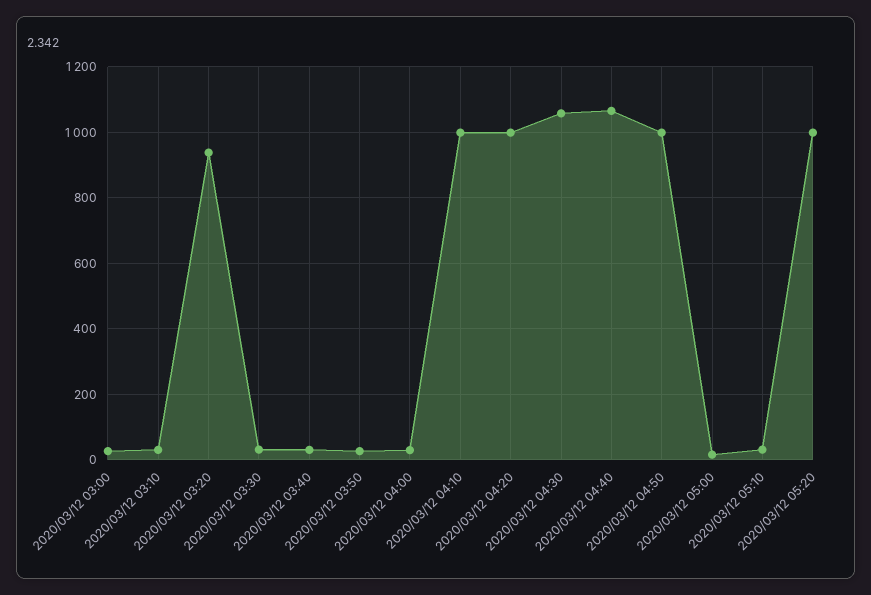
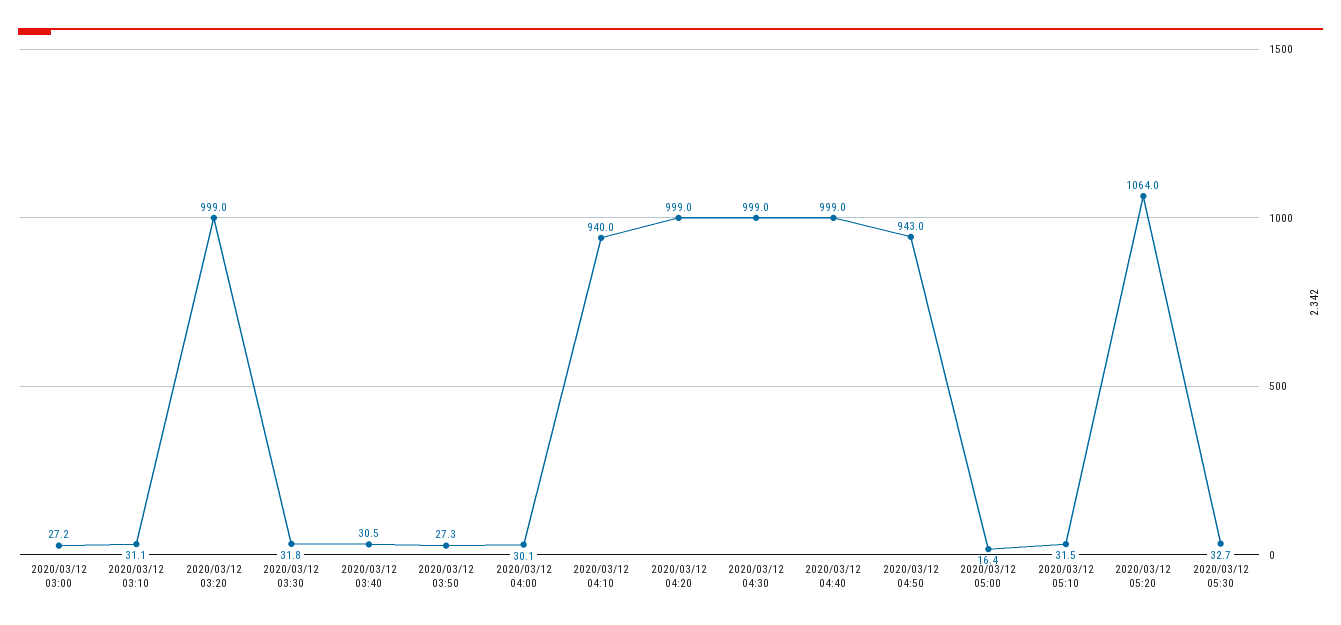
2020/03/12 03:20: 940 -> 999
2020/03/12 04:10: 1000 -> 940
2020/03/12 04:30: 1060 -> 999
2020/03/12 04:40: 1060 -> 999
2020/03/12 04:50: 1000 -> 943
2020/03/12 05:20: 1000 -> 1064
2020/03/12 05:30: none -> 32.7

